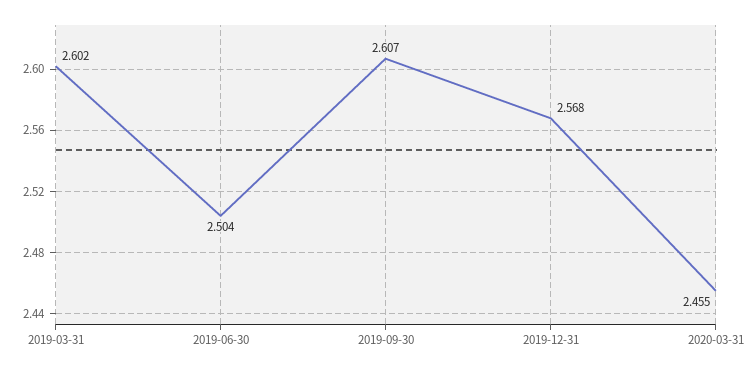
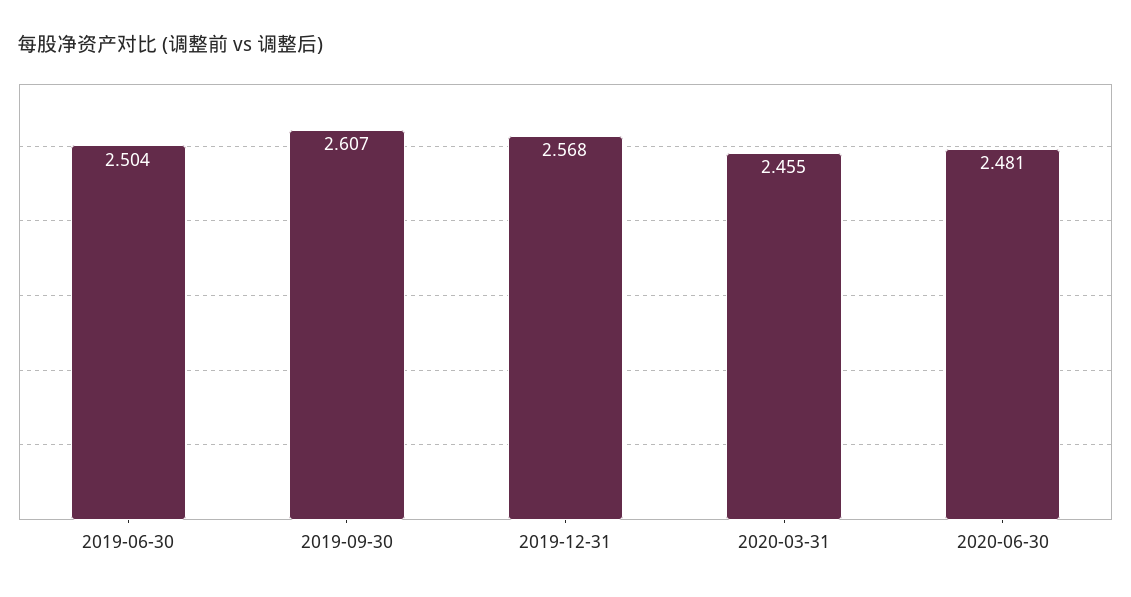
2019-03-31: 2.602 -> none
2020-06-30: none -> 2.481

